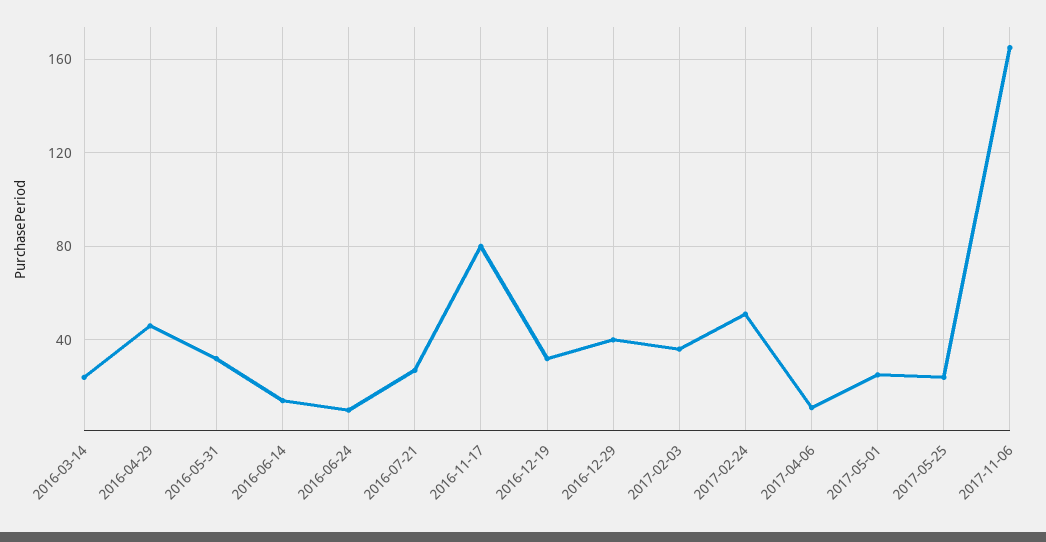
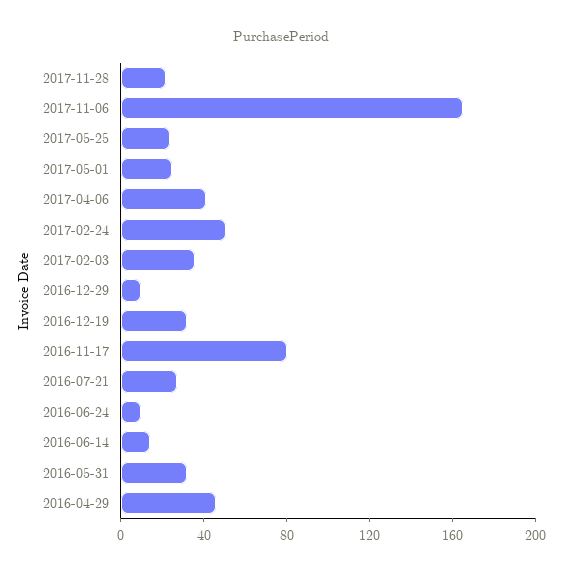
2016-03-14: 25 -> none
2016-12-29: 40 -> 10
2017-04-06: 10 -> 40
2017-11-28: none -> 20

